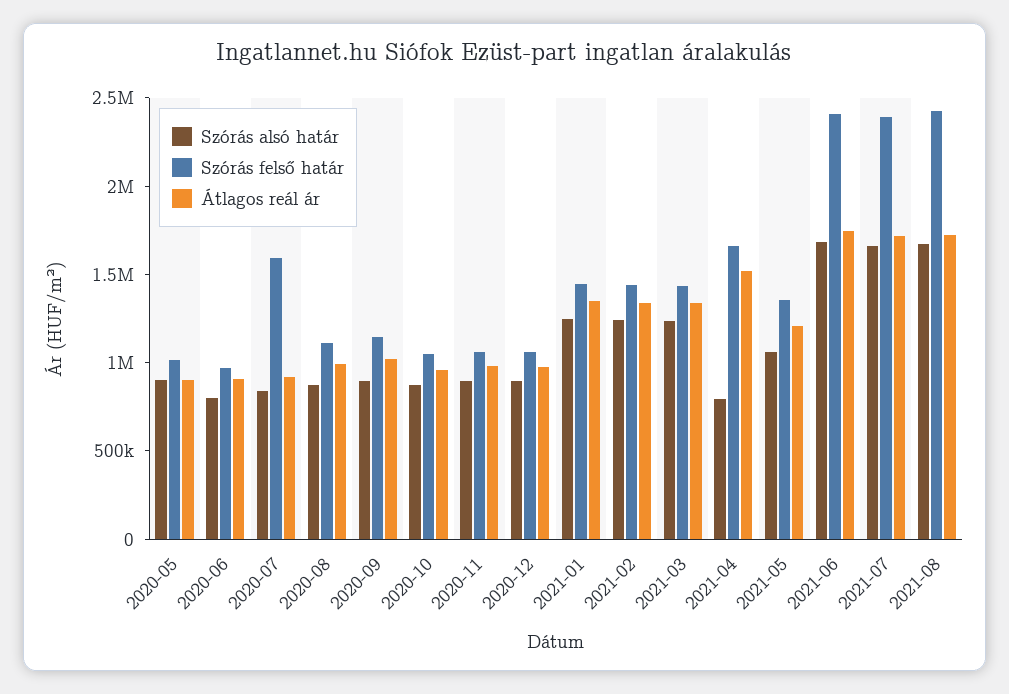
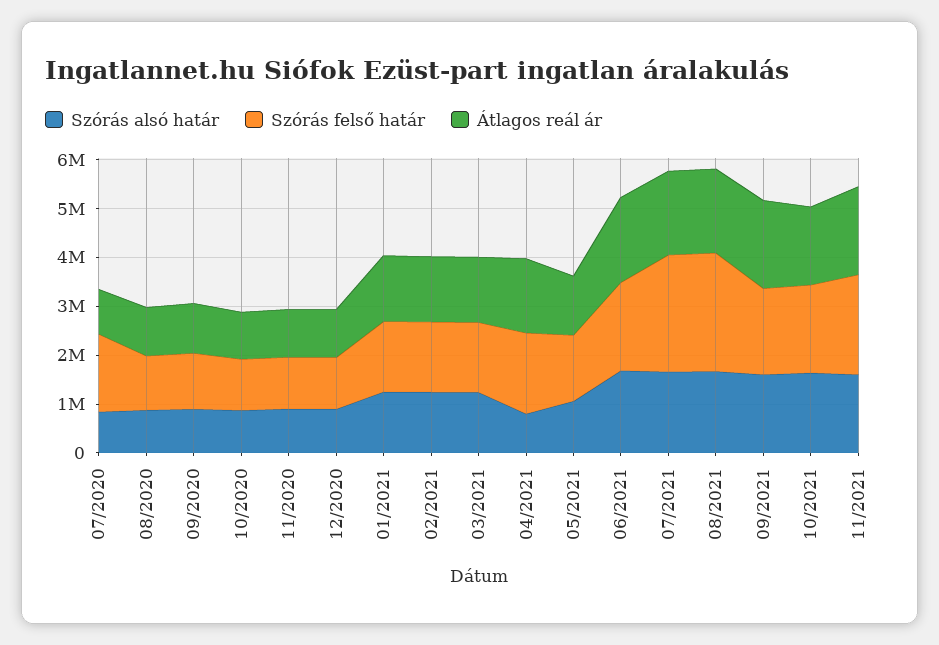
Szórás alsó határ, 2020-05: 900000 -> none
Szórás felső határ, 2020-05: 1000000 -> none
Átlagos reál ár, 2020-05: 900000 -> none
Szórás alsó határ, 2020-06: 800000 -> none
Szórás felső határ, 2020-06: 1000000 -> none
Átlagos reál ár, 2020-06: 900000 -> none
Szórás felső határ, 2021-06: 2400000 -> 1800000
Szórás alsó határ, 09/2021: none -> 1600000
Szórás felső határ, 09/2021: none -> 1800000
Átlagos reál ár, 09/2021: none -> 1800000
Szórás alsó határ, 10/2021: none -> 1600000
Szórás felső határ, 10/2021: none -> 1800000
Átlagos reál ár, 10/2021: none -> 1600000
Szórás alsó határ, 11/2021: none -> 1600000
Szórás felső határ, 11/2021: none -> 2000000
Átlagos reál ár, 11/2021: none -> 1800000

